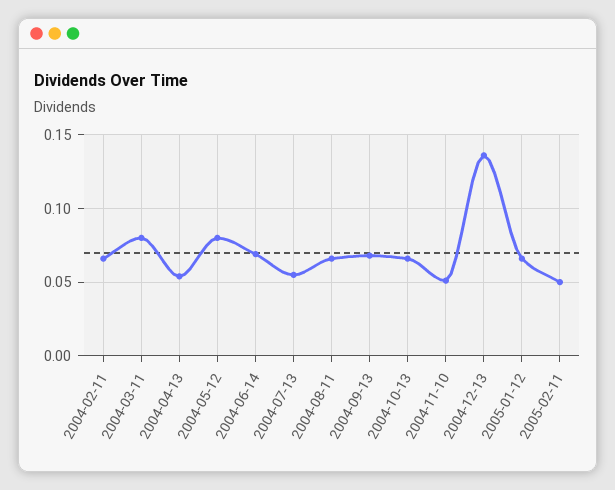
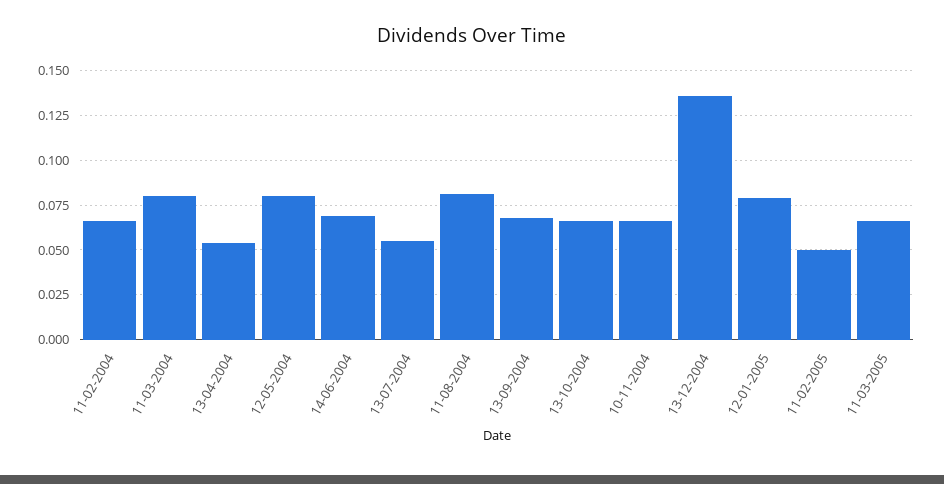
2004-08-11: 0.065 -> 0.08
2004-11-10: 0.05 -> 0.065
2005-01-12: 0.065 -> 0.08
11-03-2005: none -> 0.065

